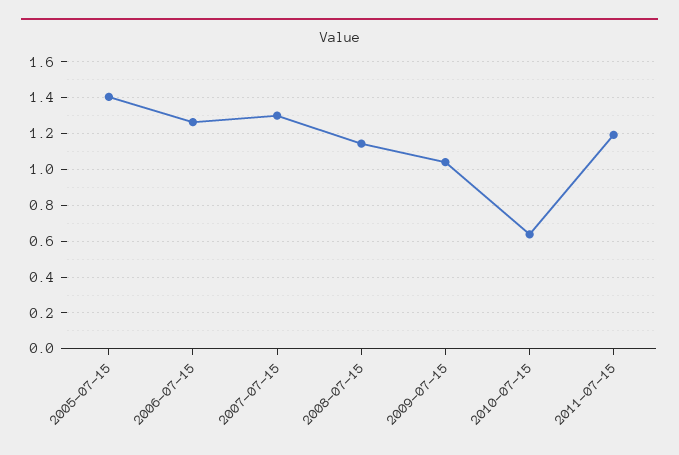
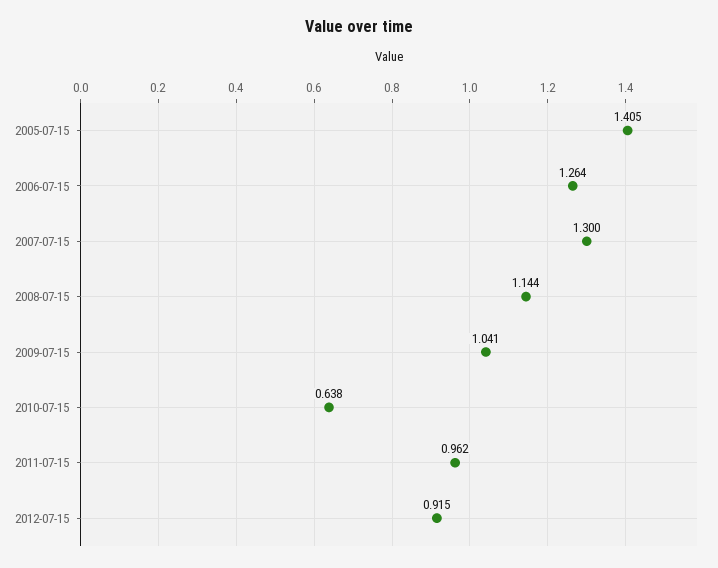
2011-07-15: 1.2 -> 0.962
2012-07-15: none -> 0.915

